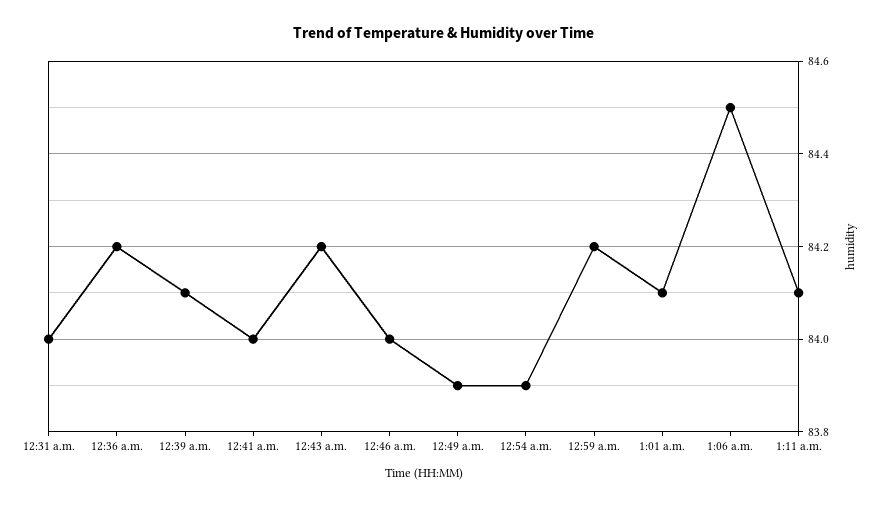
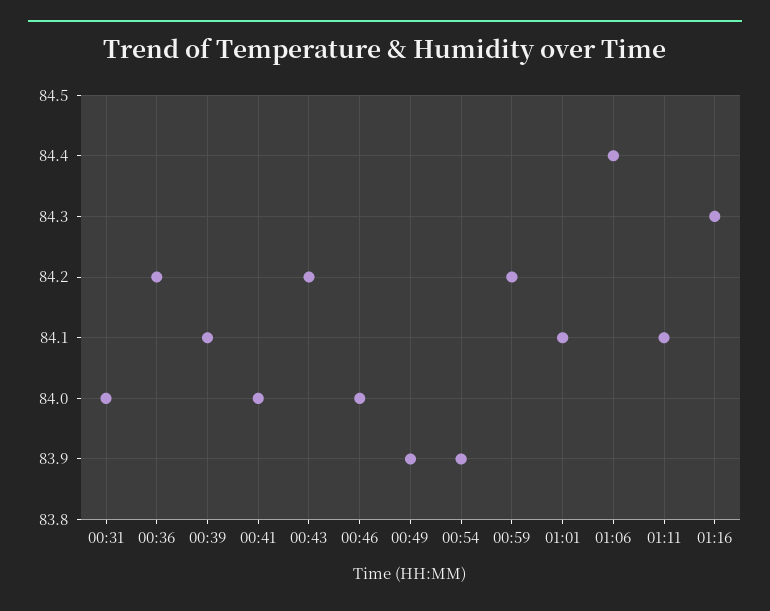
1:06 a.m.: 84.5 -> 84.4
01:16: none -> 84.3

